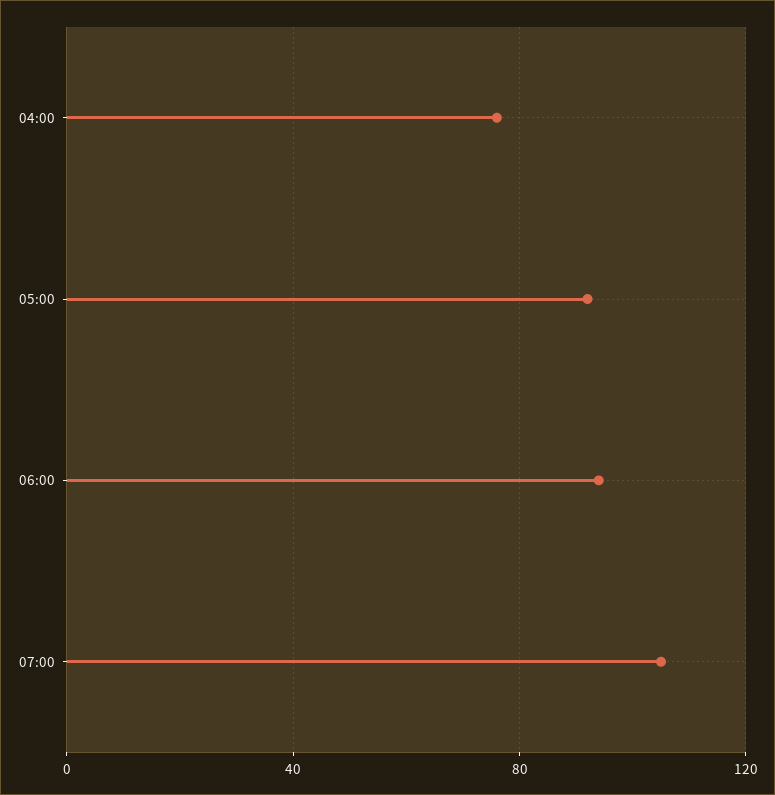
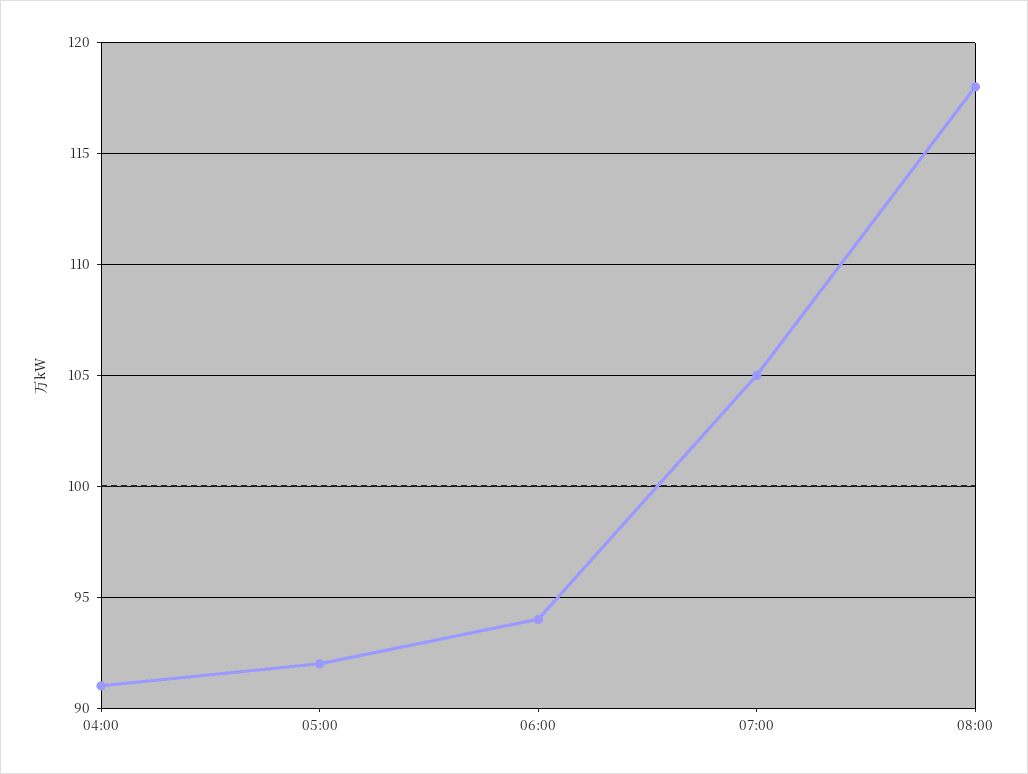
04:00: 75 -> 91
08:00: none -> 118

